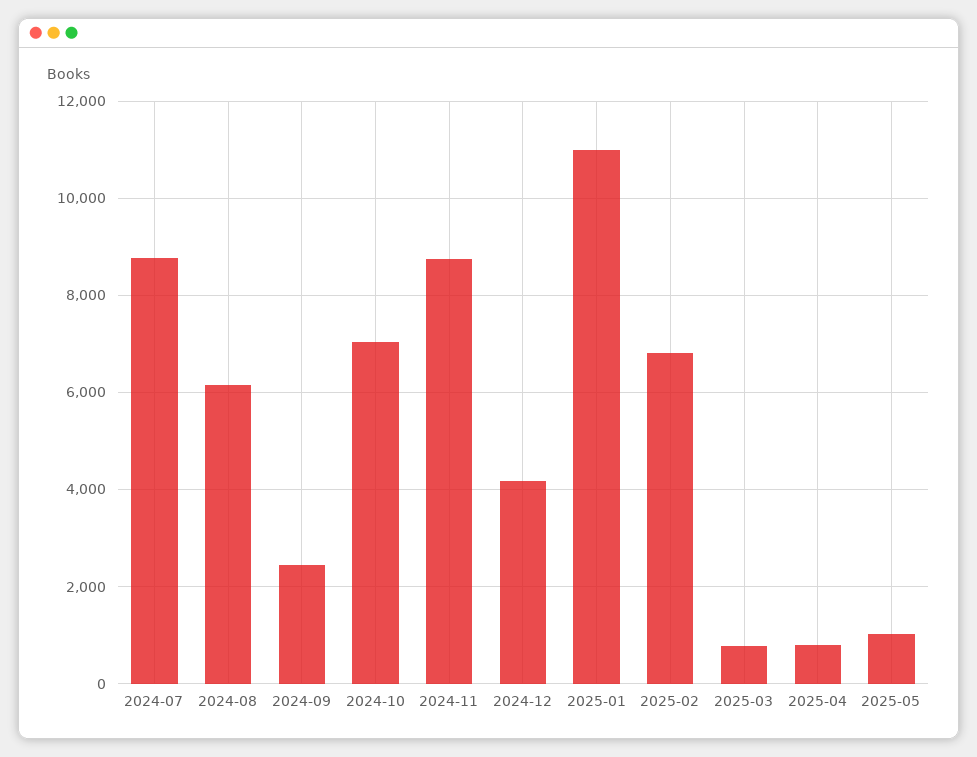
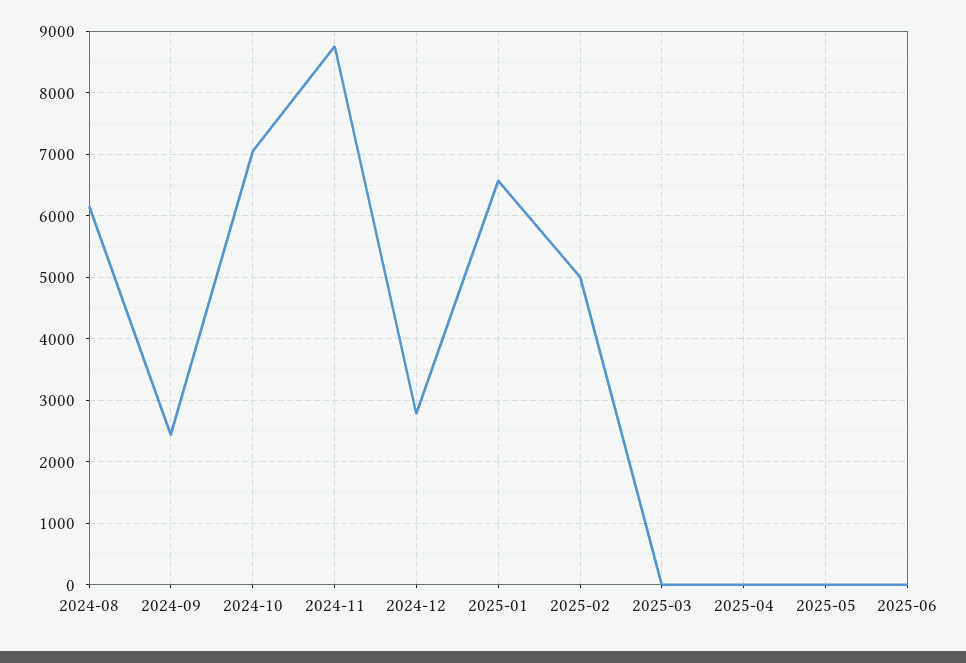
2024-07: 8800 -> none
2024-12: 4200 -> 2800
2025-01: 11000 -> 6600
2025-02: 6800 -> 5000
2025-03: 800 -> 0
2025-04: 800 -> 0
2025-05: 1000 -> 0
2025-06: none -> 0

